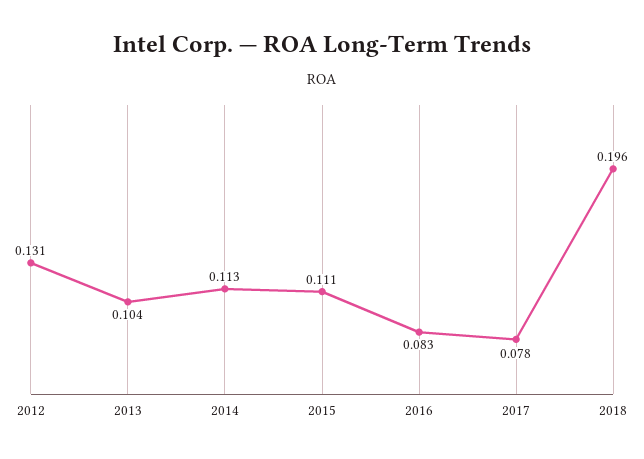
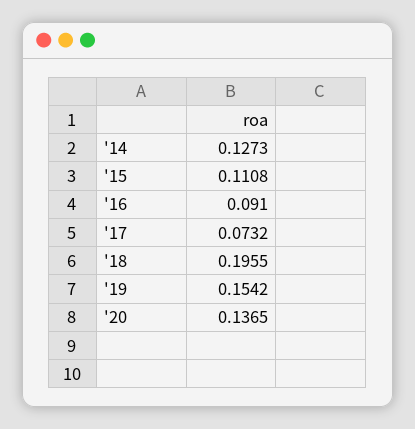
2012: 0.131 -> none
2013: 0.104 -> none
2014: 0.113 -> 0.1273
2016: 0.083 -> 0.091
2017: 0.078 -> 0.0732
'19: none -> 0.1542
'20: none -> 0.1365

